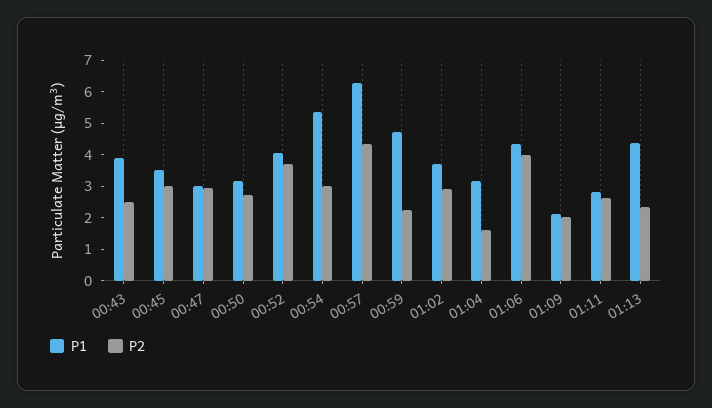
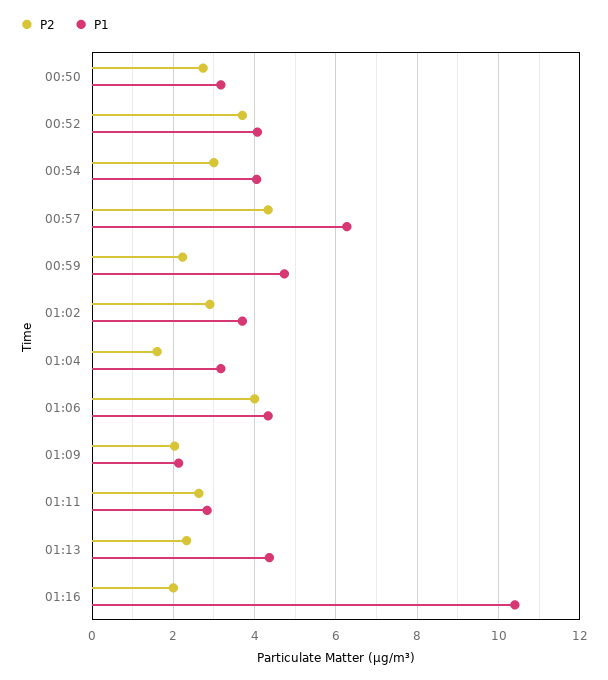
P1, 00:43: 4 -> none
P2, 00:43: 2.5 -> none
P1, 00:45: 3.5 -> none
P2, 00:45: 3 -> none
P1, 00:47: 3 -> none
P2, 00:47: 3 -> none
P1, 00:54: 5.5 -> 4
P2, 01:16: none -> 2
P1, 01:16: none -> 10.4

